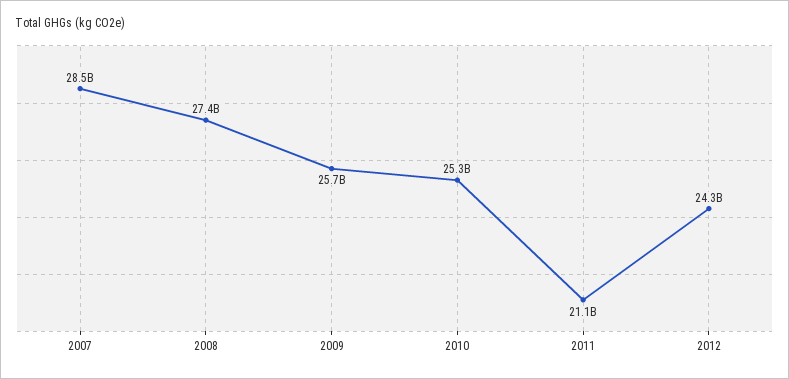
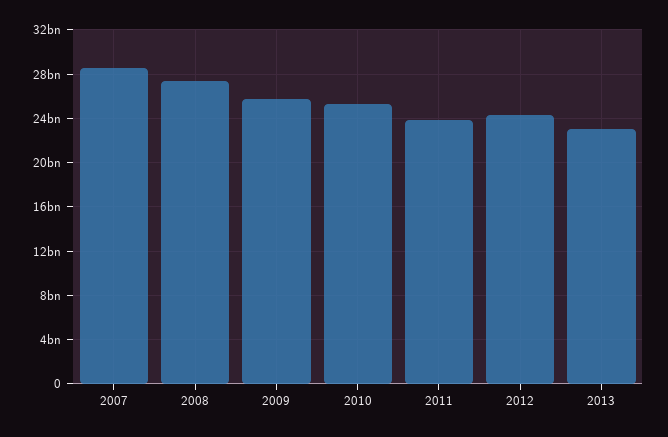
2011: 21100000000 -> 24000000000
2013: none -> 23000000000

